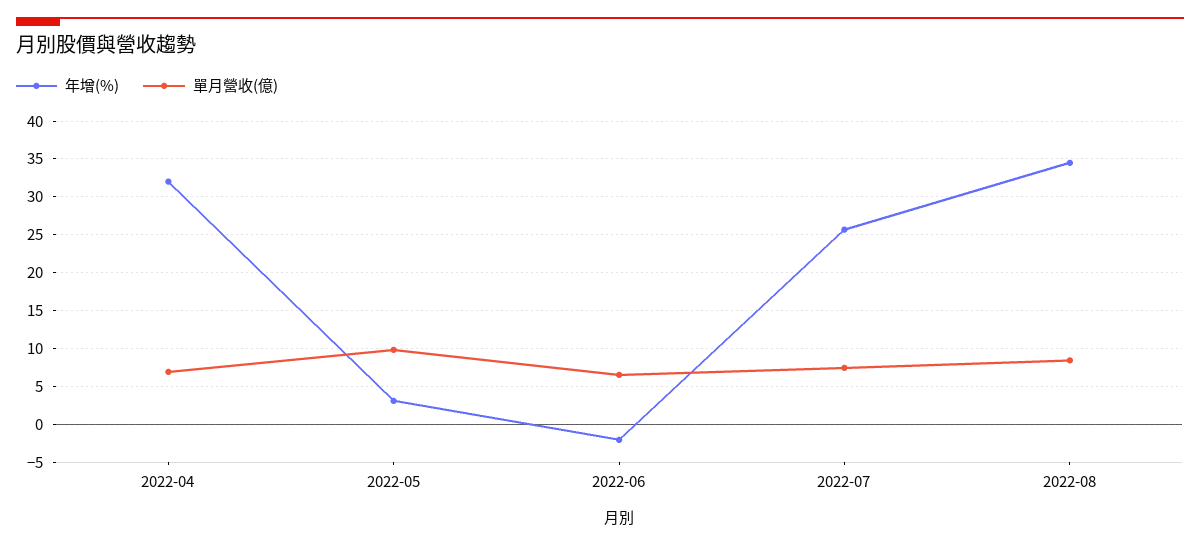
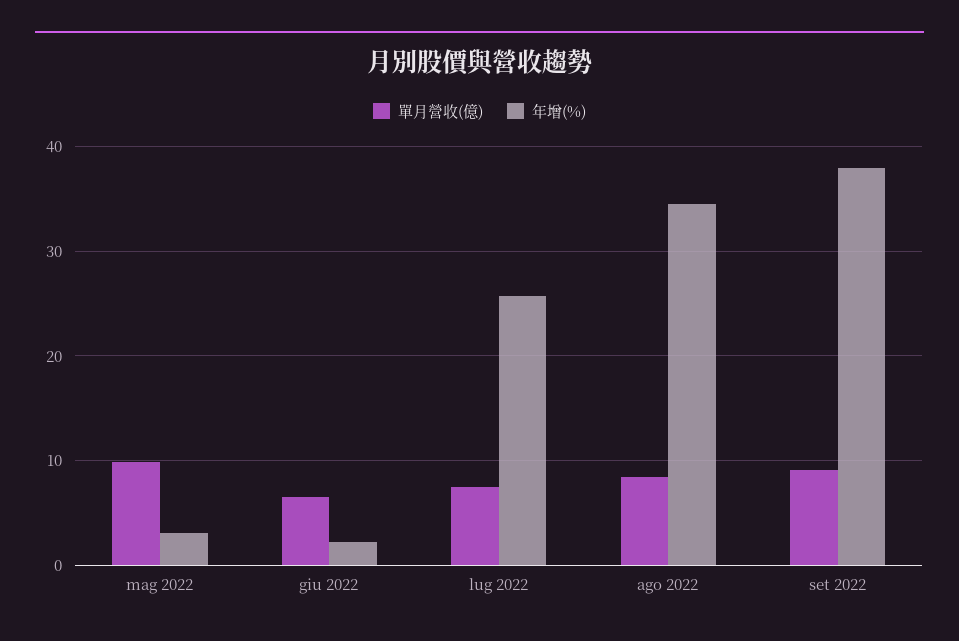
年增(%), 2022-04: 32 -> none
單月營收(億), 2022-04: 7 -> none
年增(%), 2022-06: -2 -> 2
單月營收(億), set 2022: none -> 9
年增(%), set 2022: none -> 38

